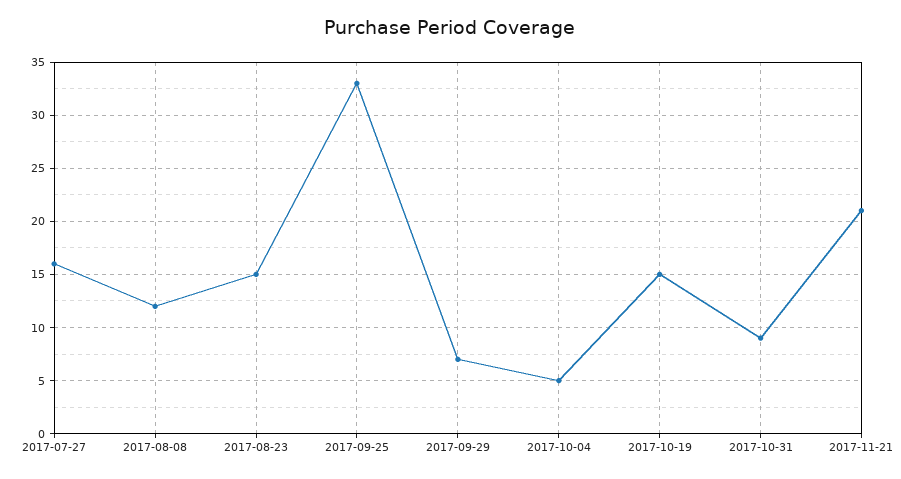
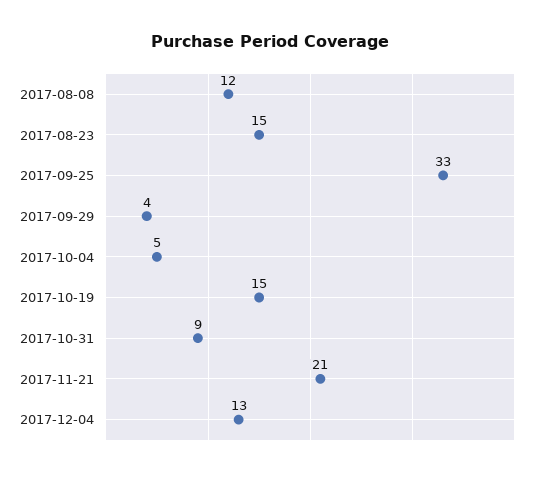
2017-07-27: 16 -> none
2017-09-29: 7 -> 4
2017-12-04: none -> 13

